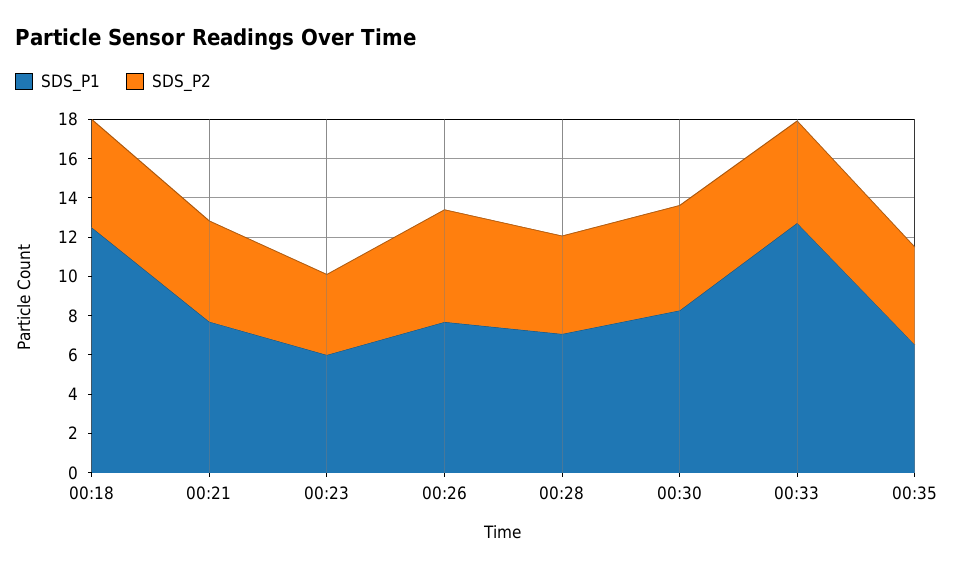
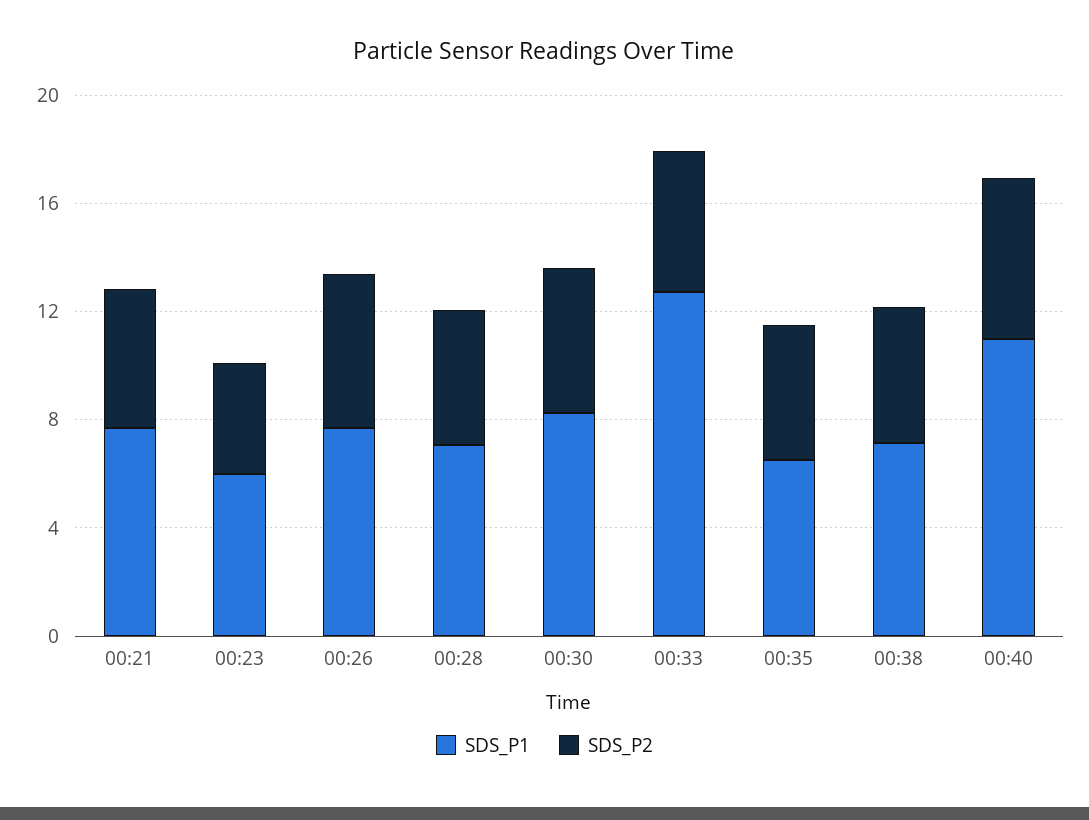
SDS_P1, 00:18: 12.5 -> none
SDS_P2, 00:18: 5.5 -> none
SDS_P1, 00:38: none -> 7
SDS_P2, 00:38: none -> 5
SDS_P1, 00:40: none -> 11
SDS_P2, 00:40: none -> 6

